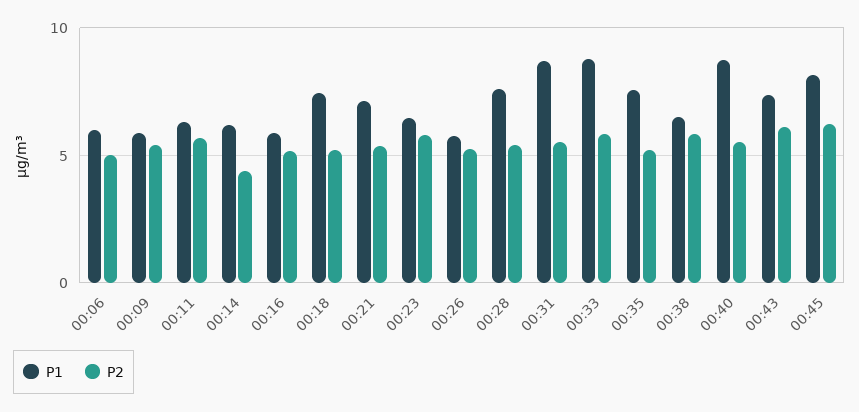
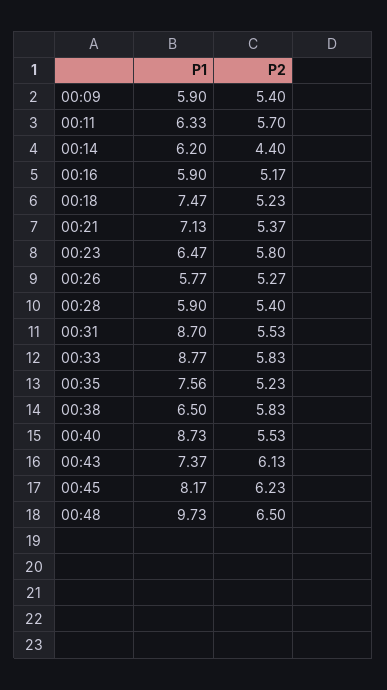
P1, 00:06: 6 -> none
P2, 00:06: 5 -> none
P1, 00:28: 7.5 -> 5.9
P1, 00:48: none -> 9.73
P2, 00:48: none -> 6.5

